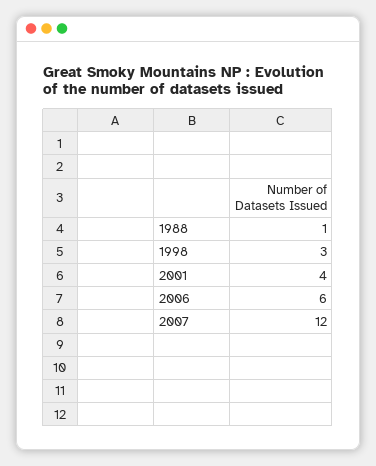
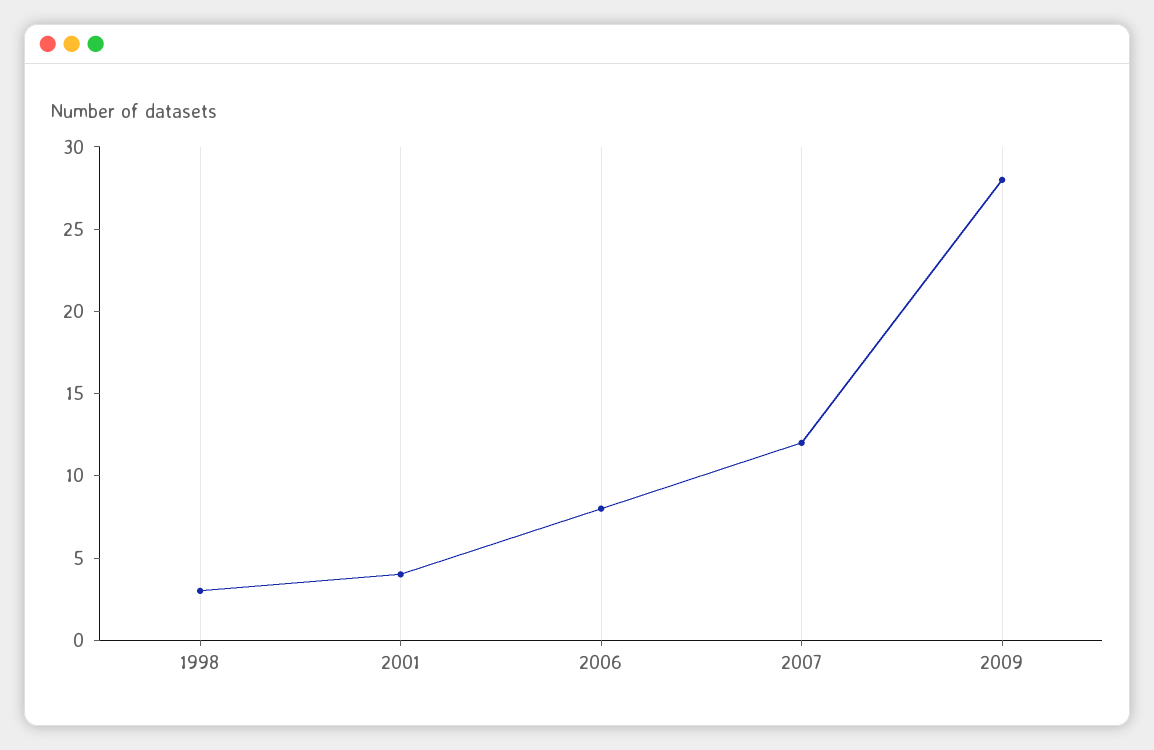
1988: 1 -> none
2006: 6 -> 8
2009: none -> 28

